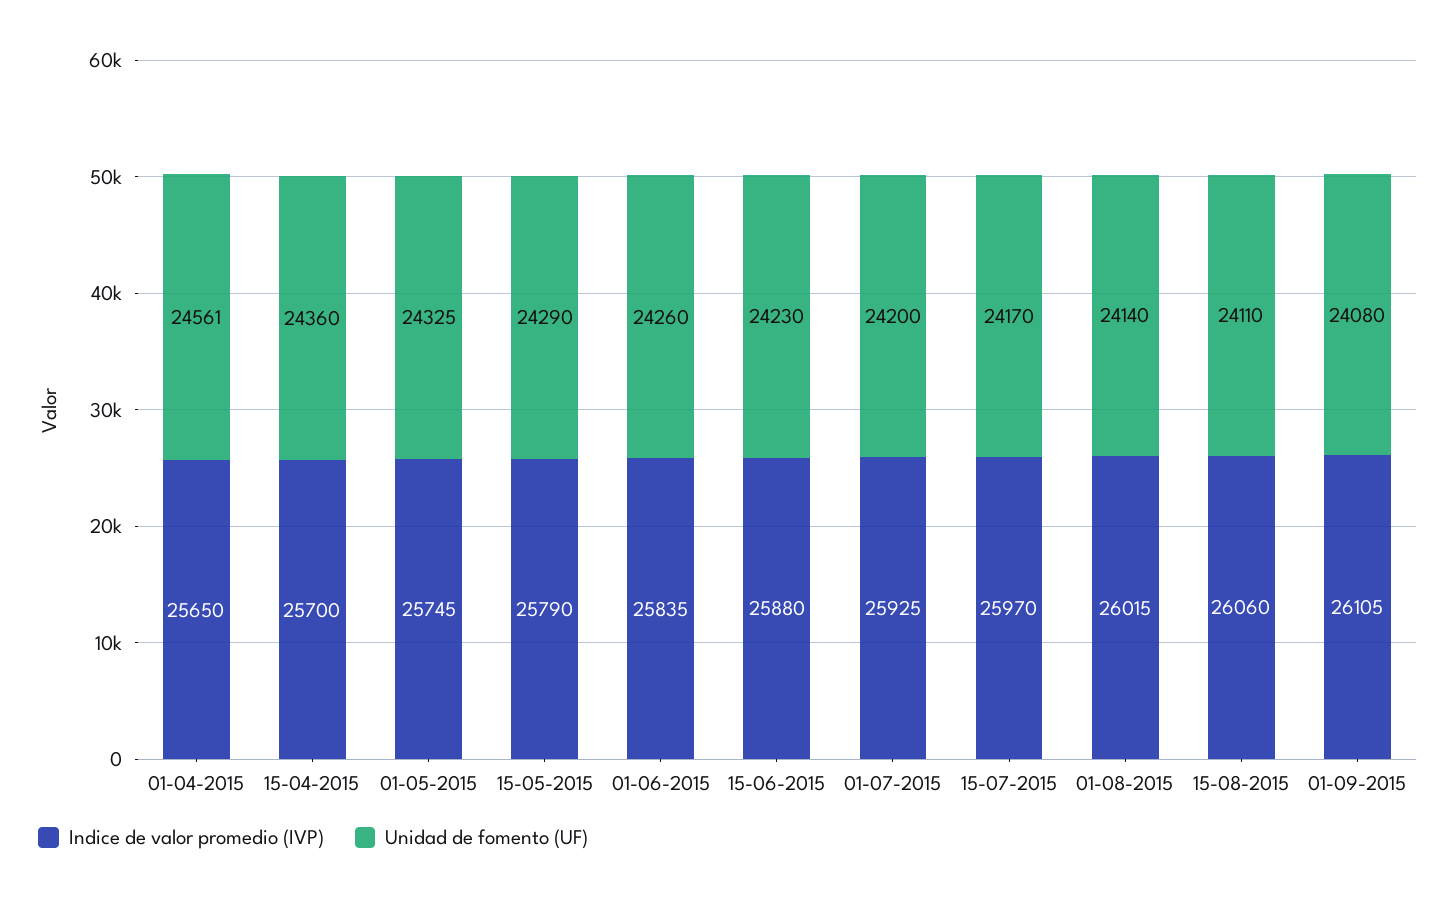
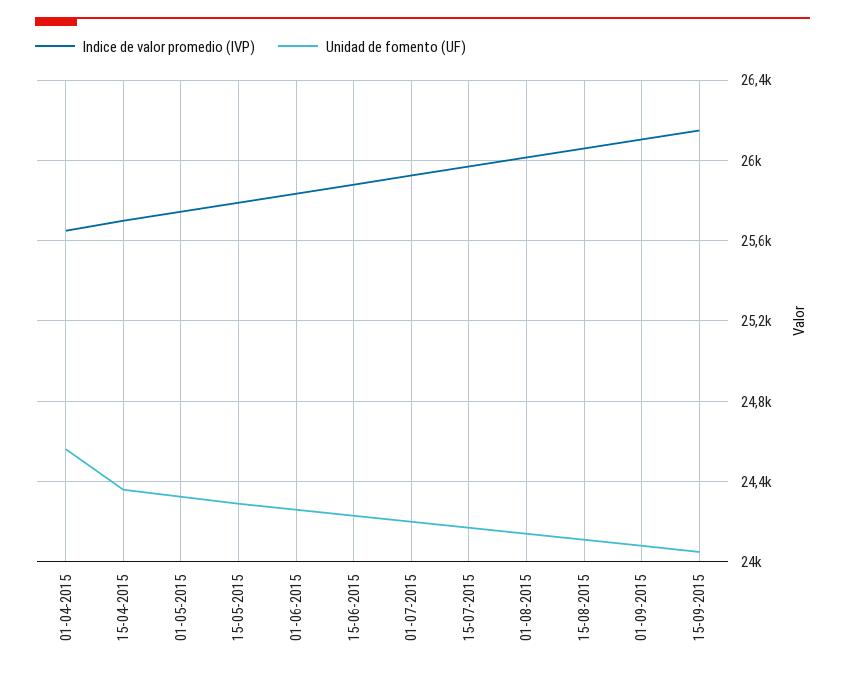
Indice de valor promedio (IVP), 15-09-2015: none -> 26150
Unidad de fomento (UF), 15-09-2015: none -> 24050

